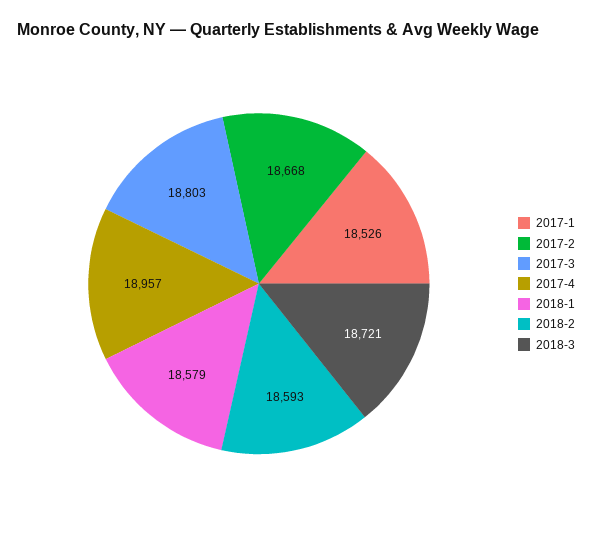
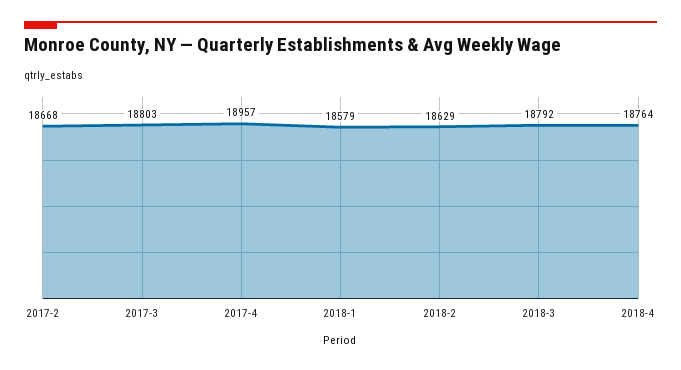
2017-1: 18526 -> none
2018-2: 18593 -> 18629
2018-3: 18721 -> 18792
2018-4: none -> 18764

